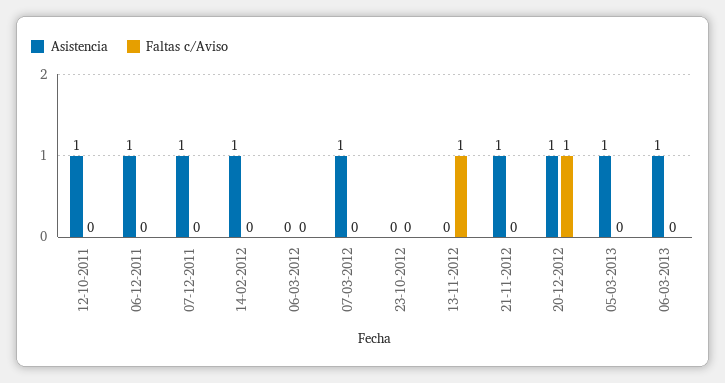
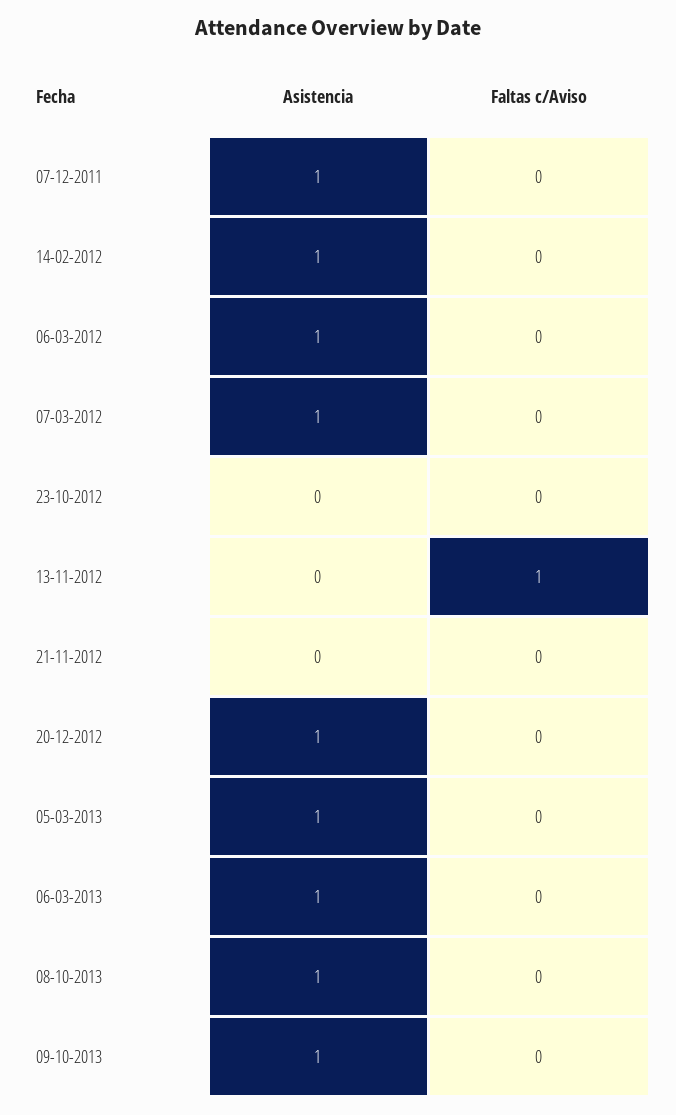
Asistencia, 12-10-2011: 1 -> none
Faltas c/Aviso, 12-10-2011: 0 -> none
Asistencia, 06-12-2011: 1 -> none
Faltas c/Aviso, 06-12-2011: 0 -> none
Asistencia, 06-03-2012: 0 -> 1
Asistencia, 21-11-2012: 1 -> 0
Faltas c/Aviso, 20-12-2012: 1 -> 0
Asistencia, 08-10-2013: none -> 1
Faltas c/Aviso, 08-10-2013: none -> 0
Asistencia, 09-10-2013: none -> 1
Faltas c/Aviso, 09-10-2013: none -> 0

